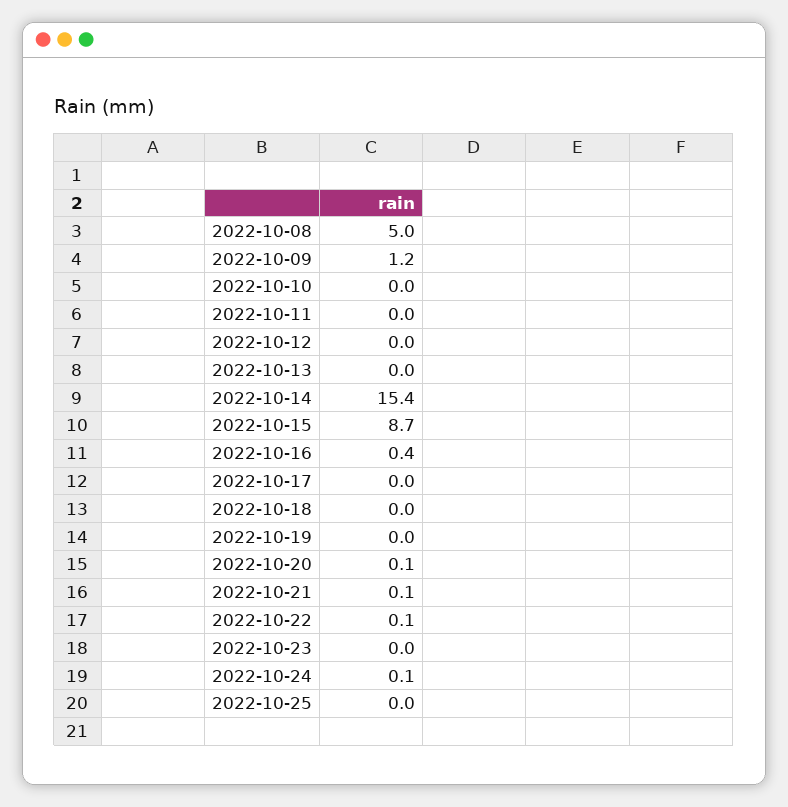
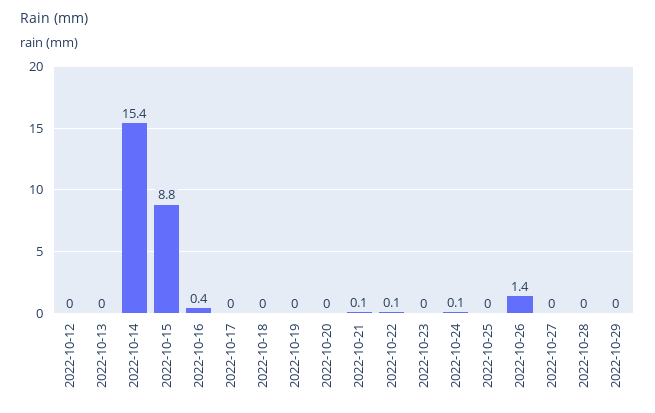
2022-10-08: 5 -> none
2022-10-09: 1.2 -> none
2022-10-10: 0 -> none
2022-10-11: 0 -> none
2022-10-15: 8.7 -> 8.8
2022-10-20: 0.1 -> 0
2022-10-26: none -> 1.4
2022-10-27: none -> 0
2022-10-28: none -> 0
2022-10-29: none -> 0

